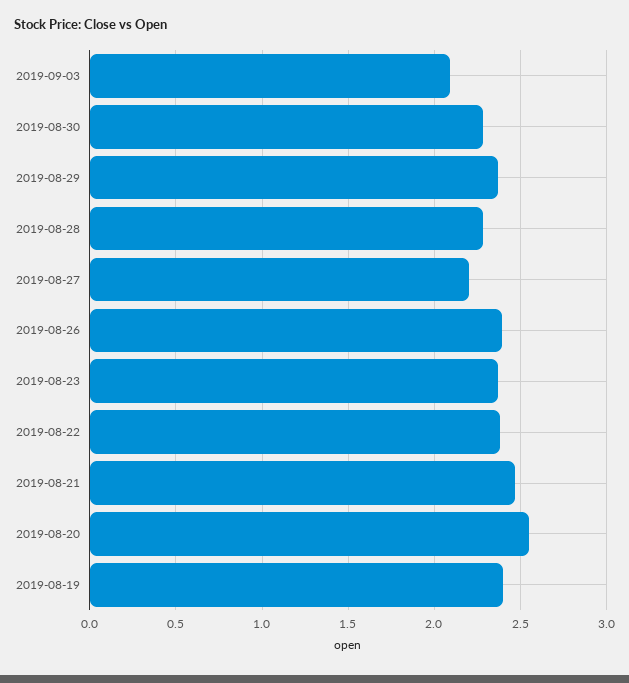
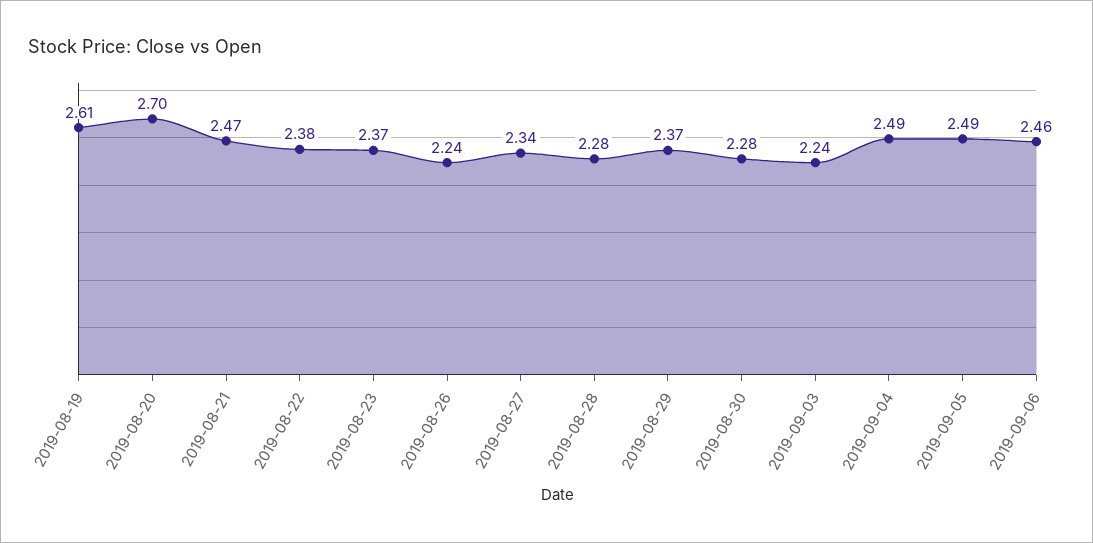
2019-09-03: 2.1 -> 2.24
2019-08-27: 2.2 -> 2.34
2019-08-26: 2.4 -> 2.24
2019-08-20: 2.55 -> 2.7
2019-08-19: 2.4 -> 2.61
2019-09-04: none -> 2.49
2019-09-05: none -> 2.49
2019-09-06: none -> 2.46

